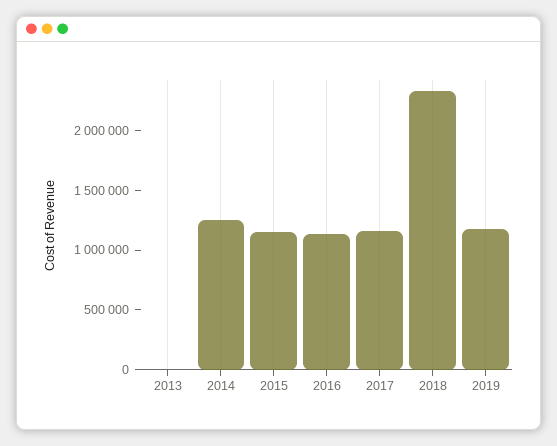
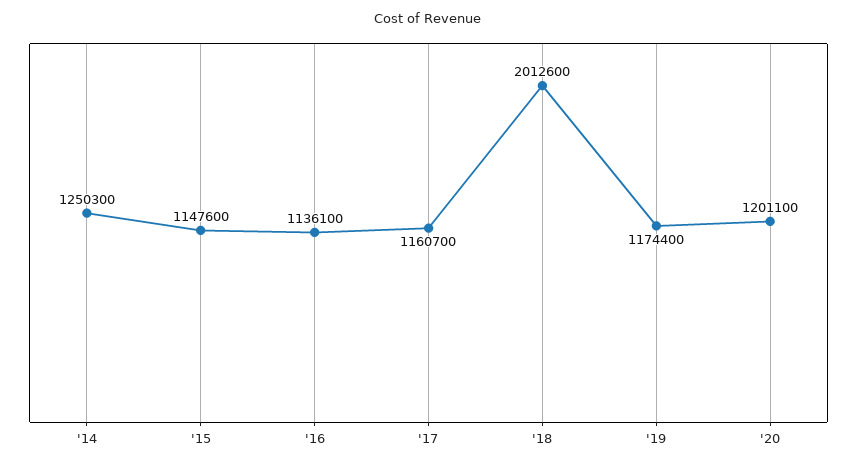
2013: 0 -> none
2018: 2300000 -> 2012600
'20: none -> 1201100

